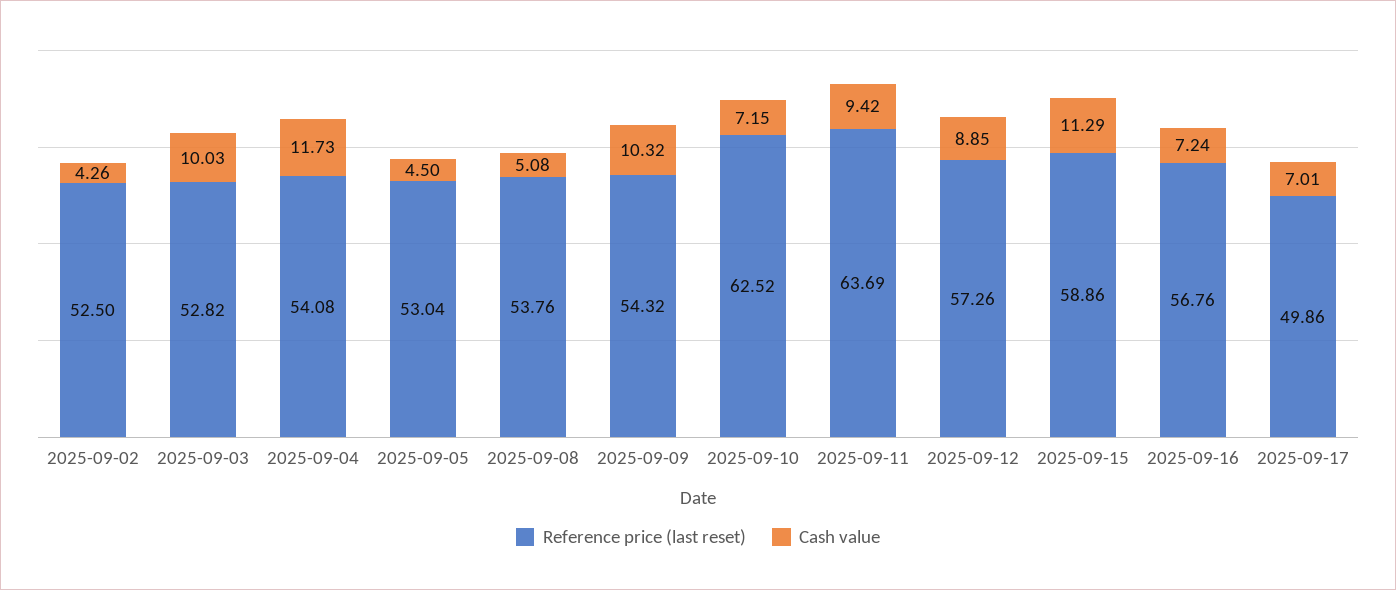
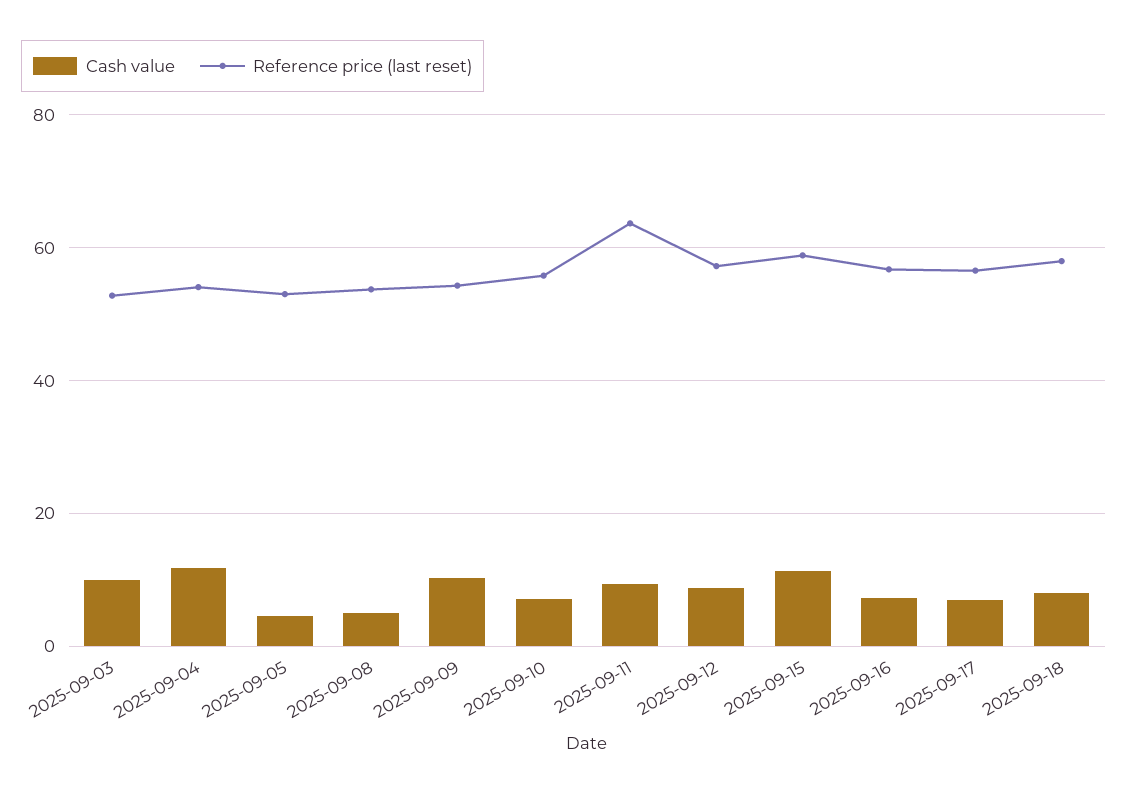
Reference price (last reset), 2025-09-02: 52.5 -> none
Cash value, 2025-09-02: 4.26 -> none
Reference price (last reset), 2025-09-10: 62.52 -> 56
Reference price (last reset), 2025-09-17: 49.86 -> 56
Cash value, 2025-09-18: none -> 8
Reference price (last reset), 2025-09-18: none -> 58

